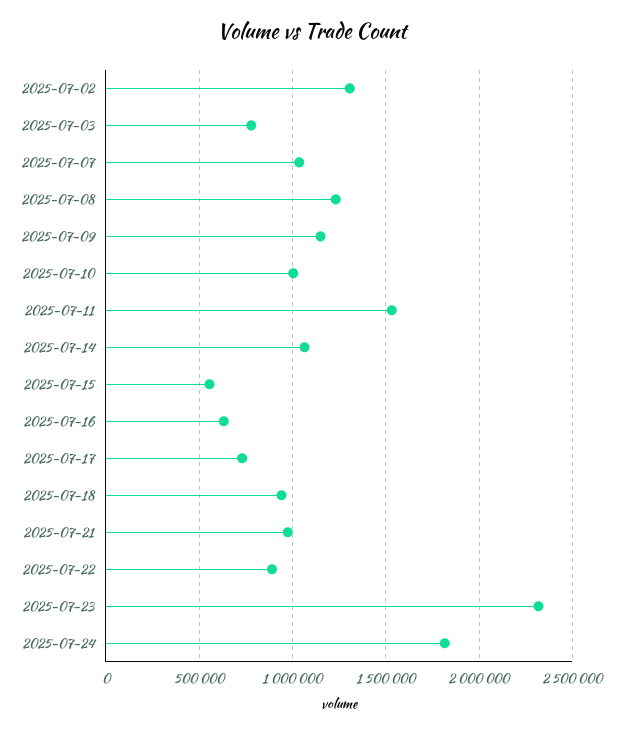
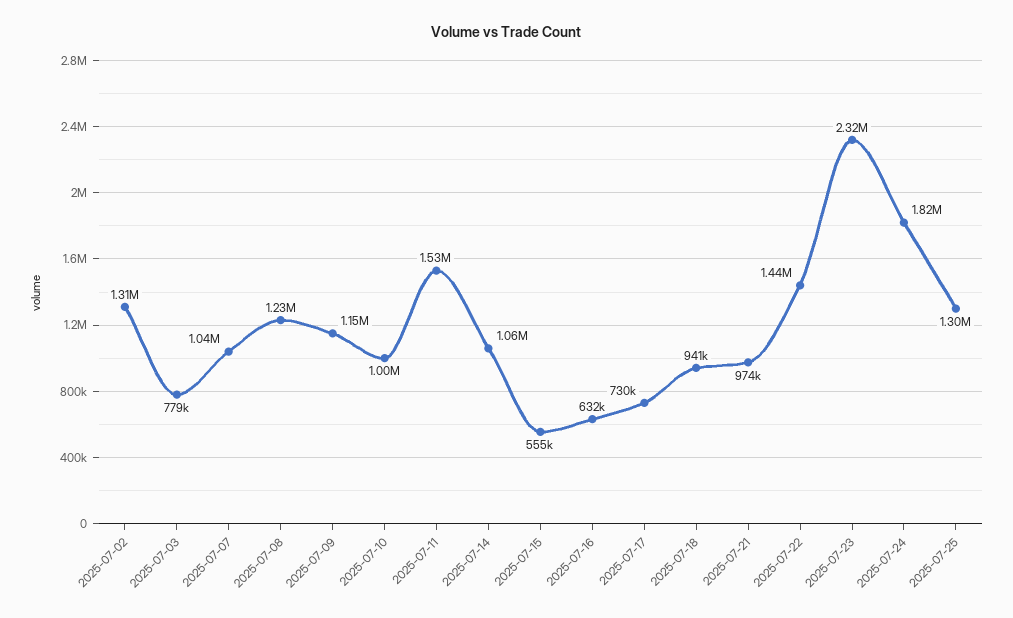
2025-07-22: 900000 -> 1440000
2025-07-25: none -> 1300000

